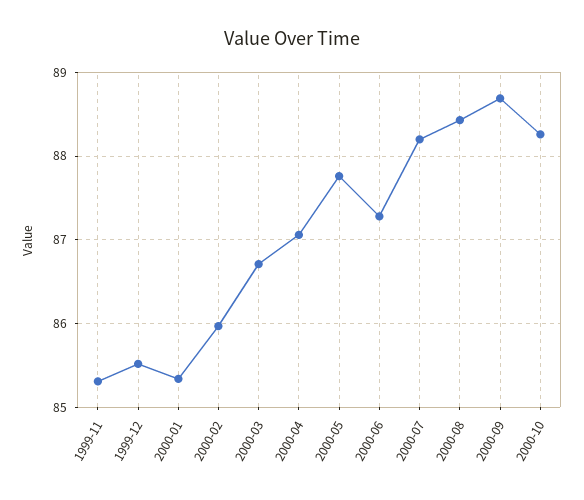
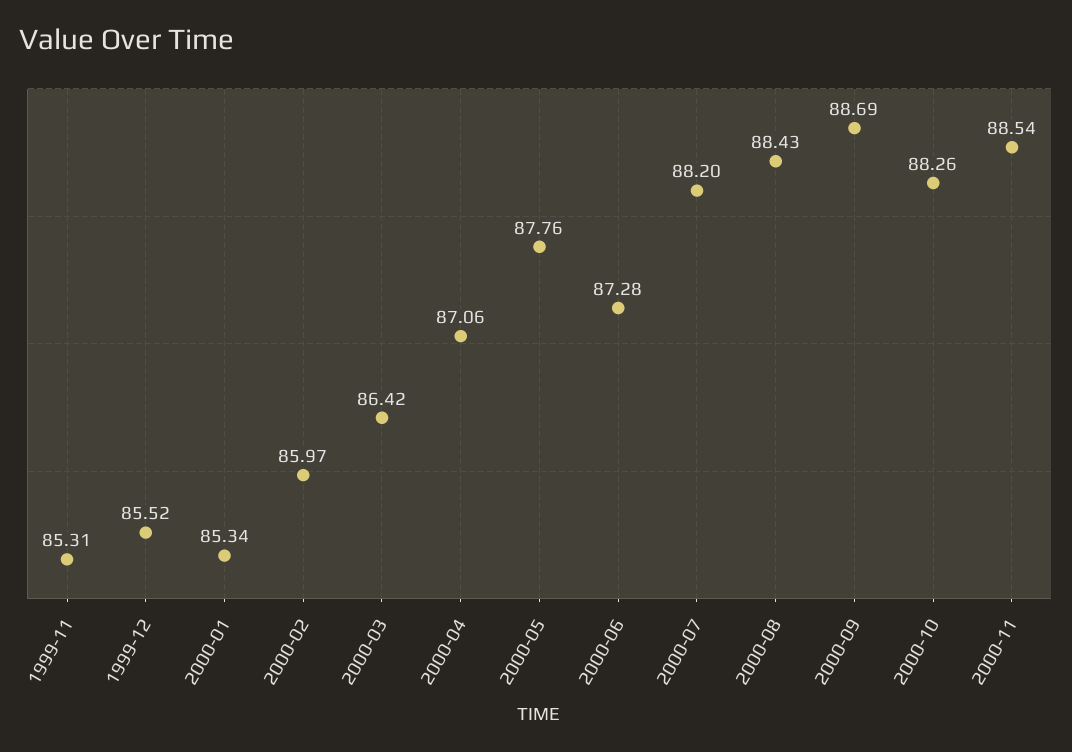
2000-03: 86.7 -> 86.42
2000-11: none -> 88.54

